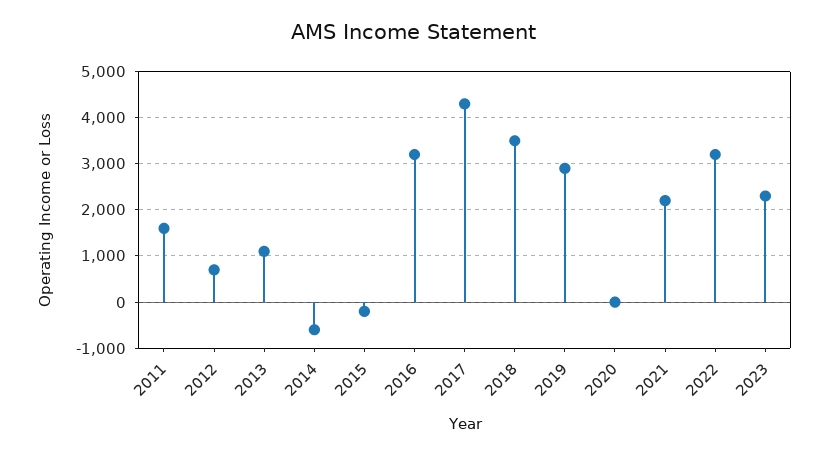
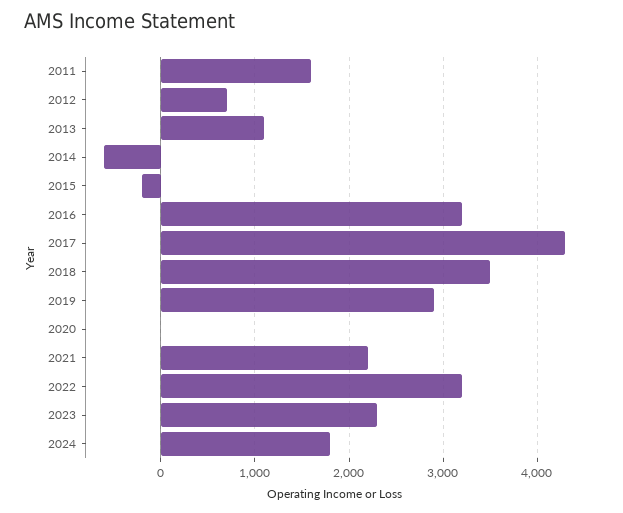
2024: none -> 1800

